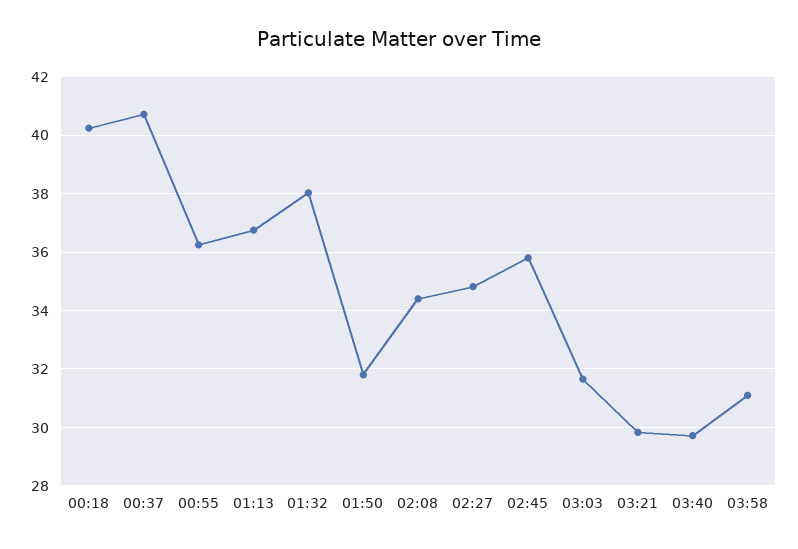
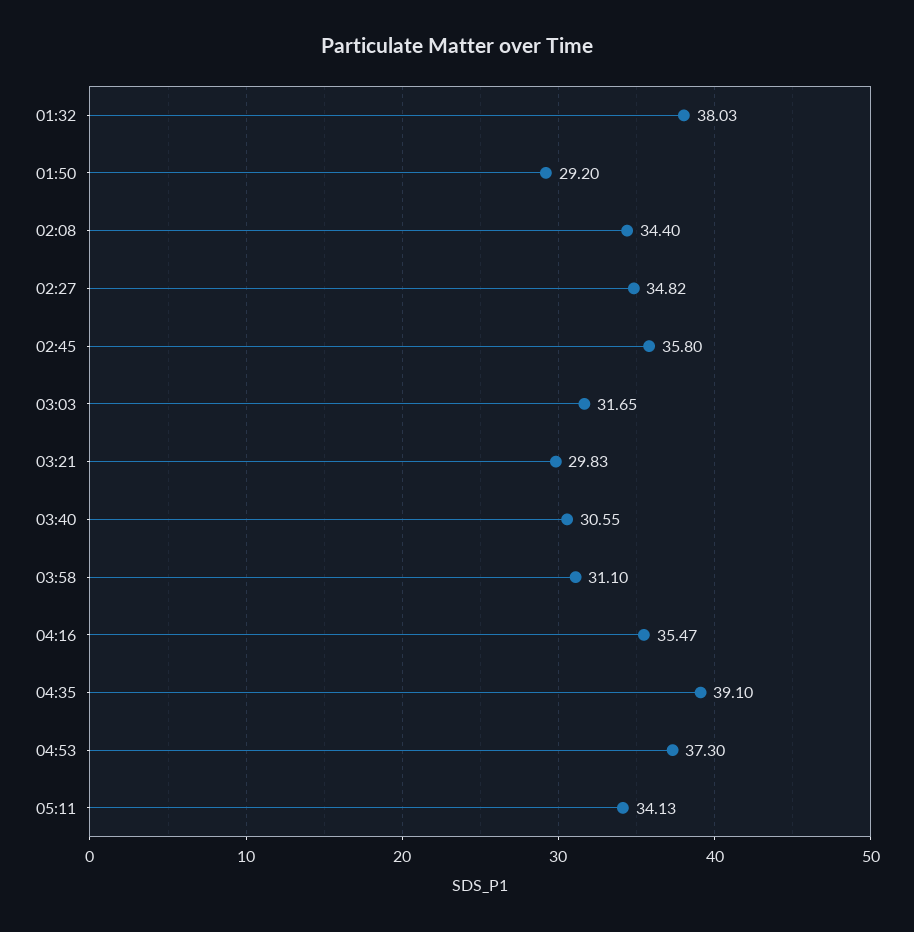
00:18: 40.25 -> none
00:37: 40.75 -> none
00:55: 36.25 -> none
01:13: 36.75 -> none
01:50: 31.75 -> 29.2
03:40: 29.75 -> 30.55
04:16: none -> 35.47
04:35: none -> 39.1
04:53: none -> 37.3
05:11: none -> 34.13

